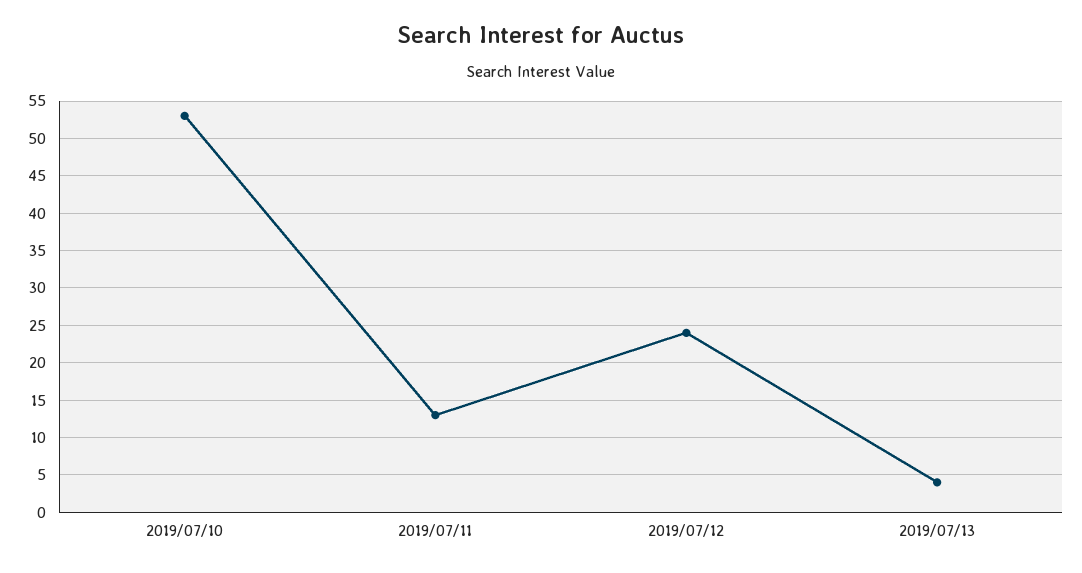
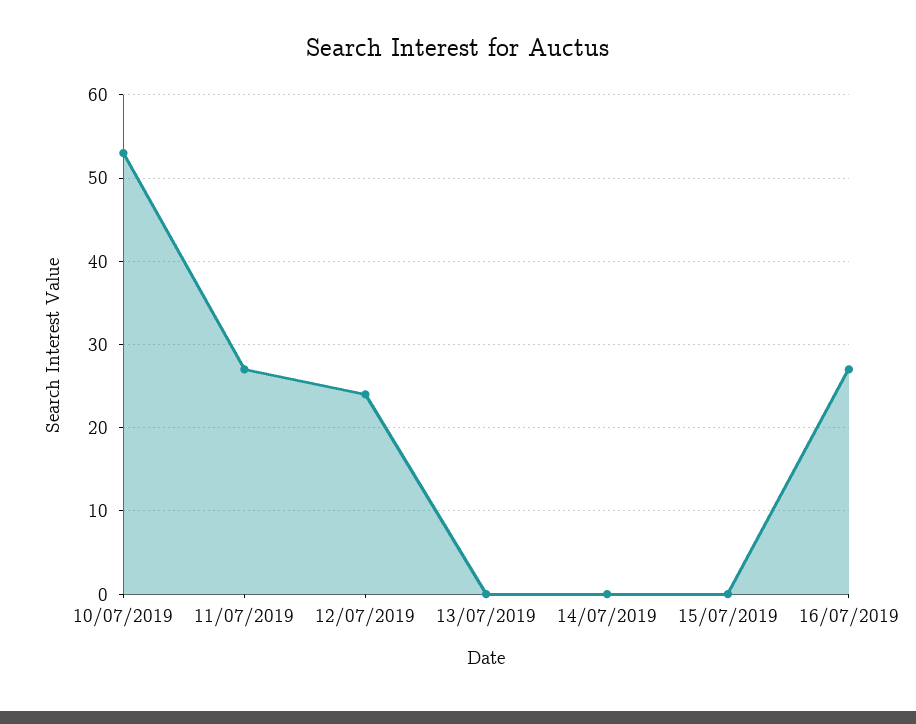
2019/07/11: 13 -> 27
2019/07/13: 4 -> 0
14/07/2019: none -> 0
15/07/2019: none -> 0
16/07/2019: none -> 27

